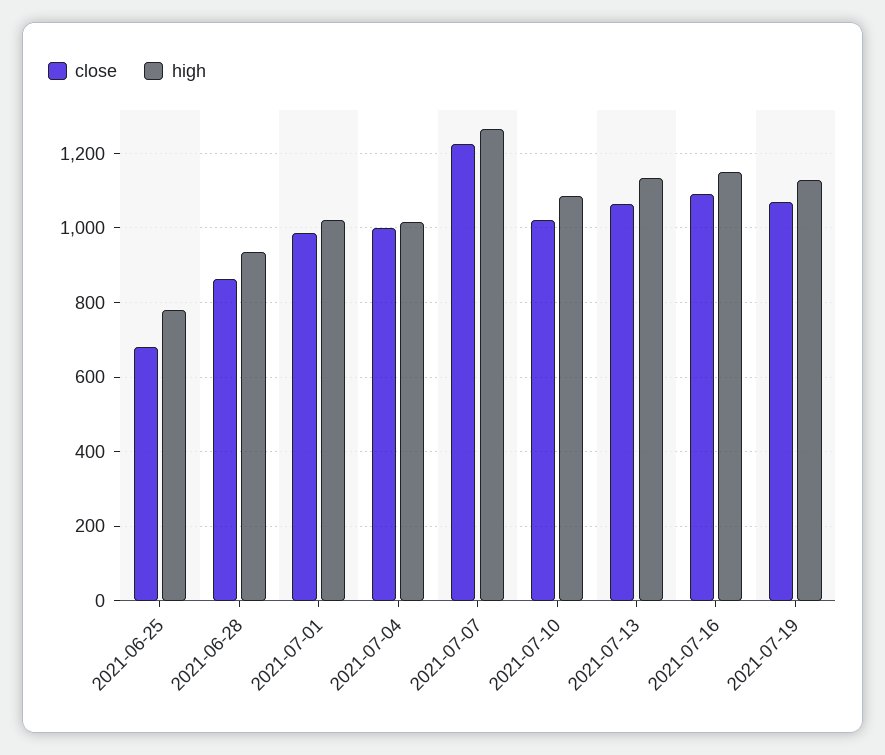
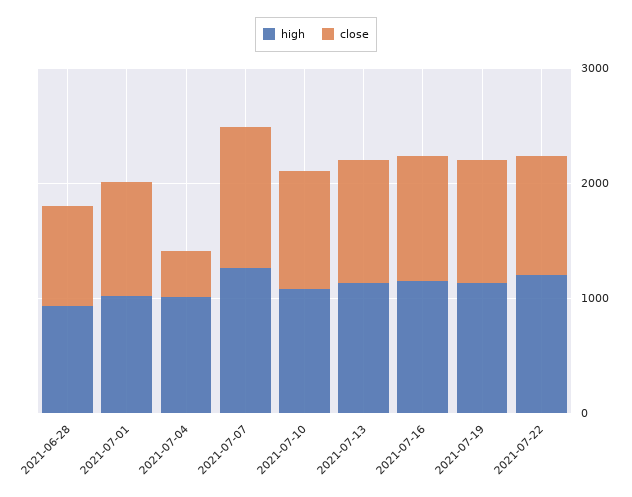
close, 2021-06-25: 680 -> none
high, 2021-06-25: 780 -> none
close, 2021-07-04: 1000 -> 400
high, 2021-07-22: none -> 1200
close, 2021-07-22: none -> 1000

